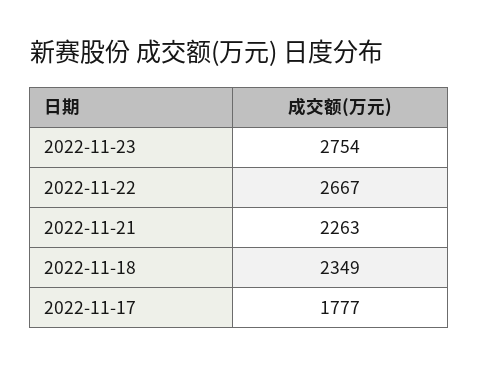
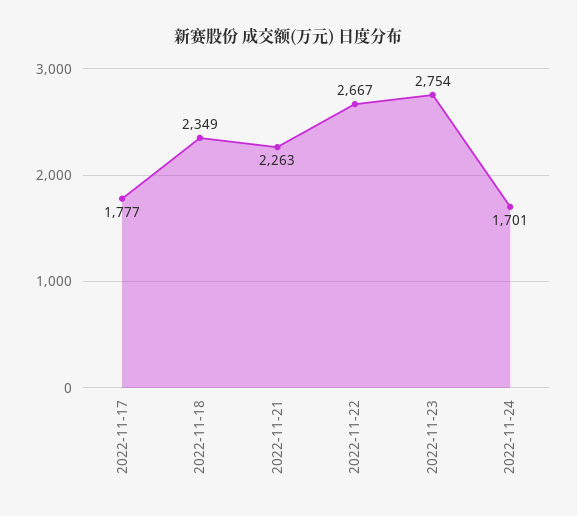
2022-11-24: none -> 1701

